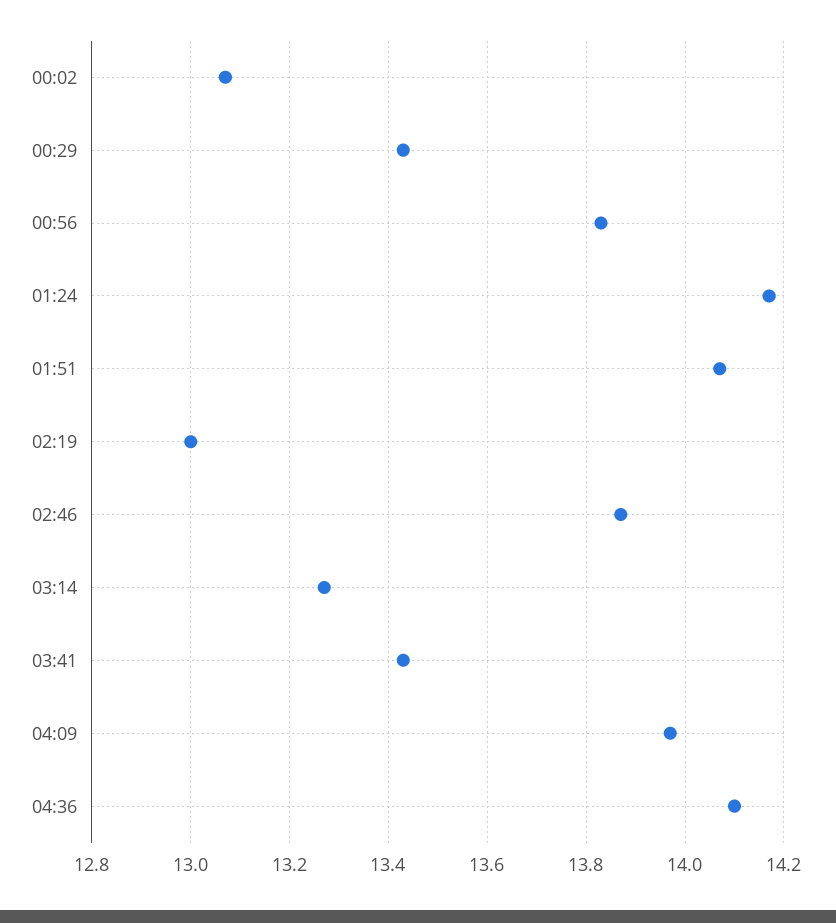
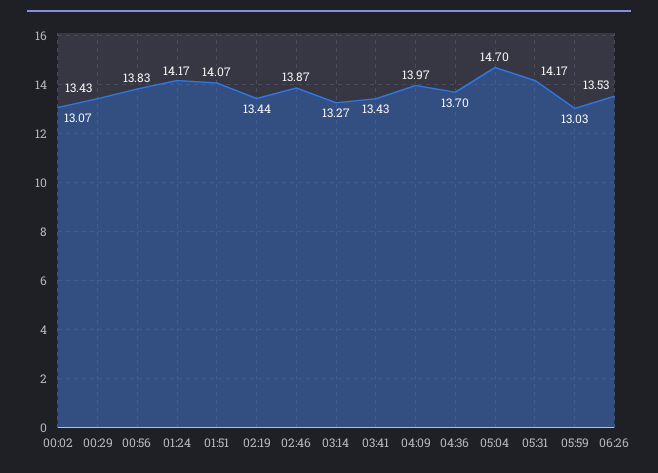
02:19: 13 -> 13.44
04:36: 14.1 -> 13.7
05:04: none -> 14.7
05:31: none -> 14.17
05:59: none -> 13.03
06:26: none -> 13.53

